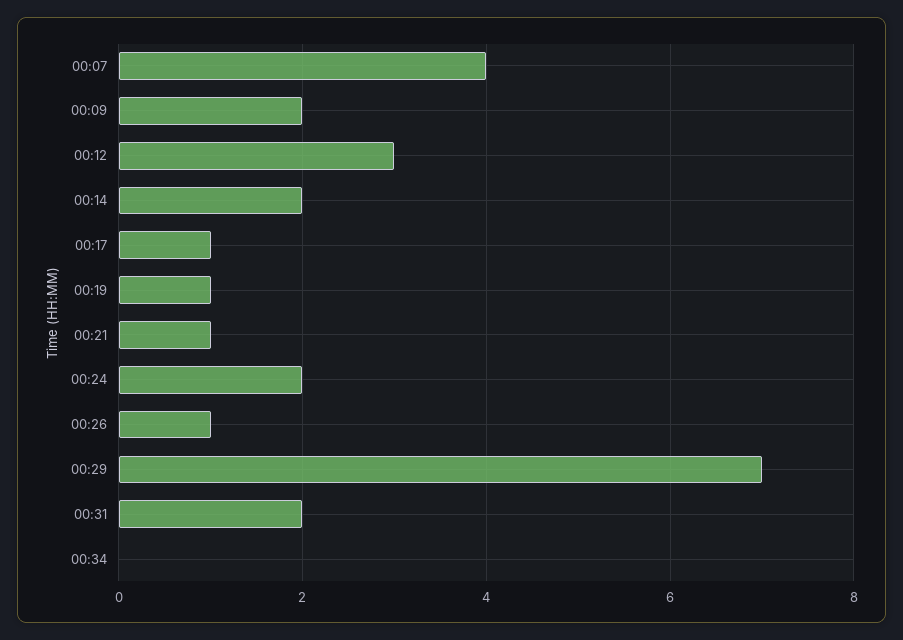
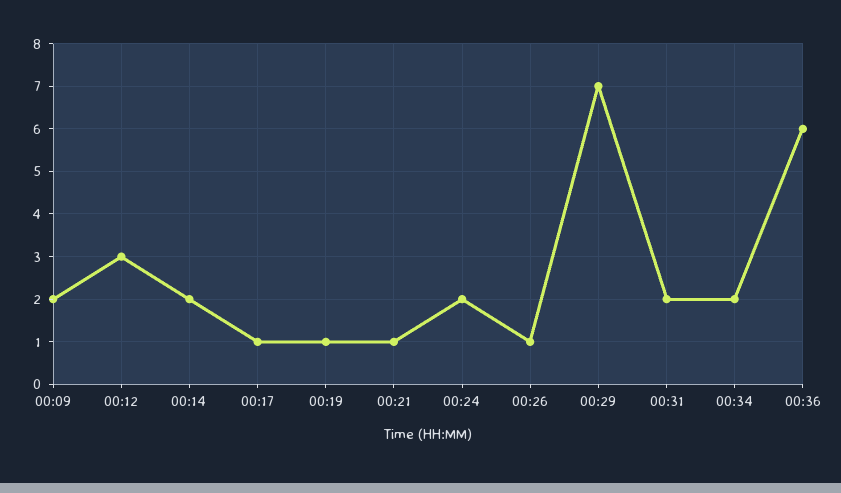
00:07: 4 -> none
00:34: 0 -> 2
00:36: none -> 6

